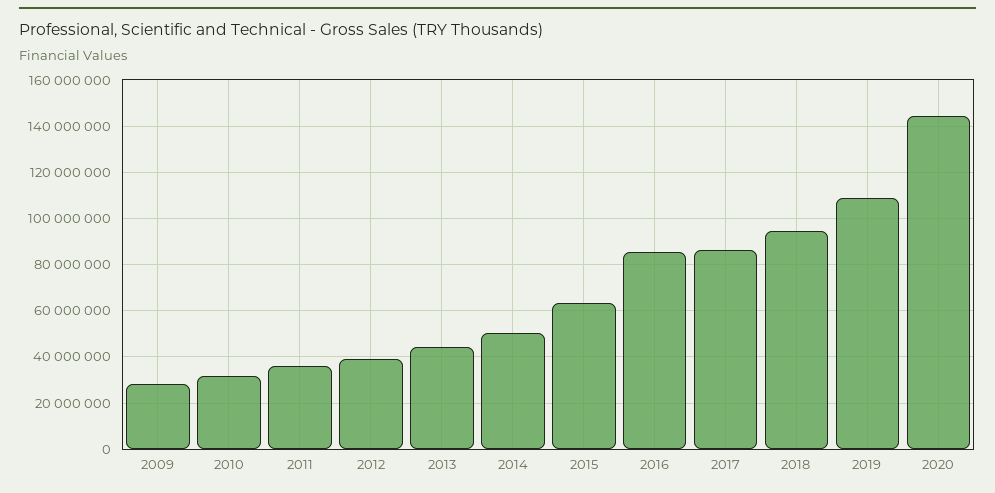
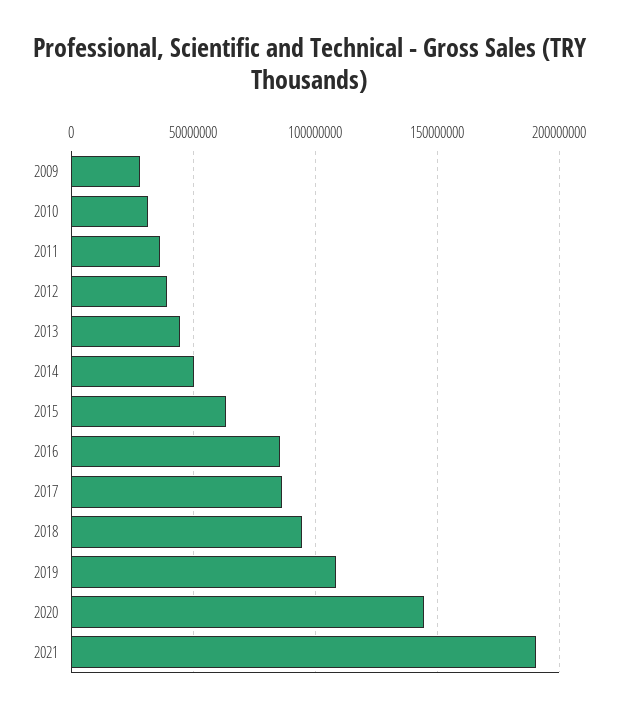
2021: none -> 190000000

